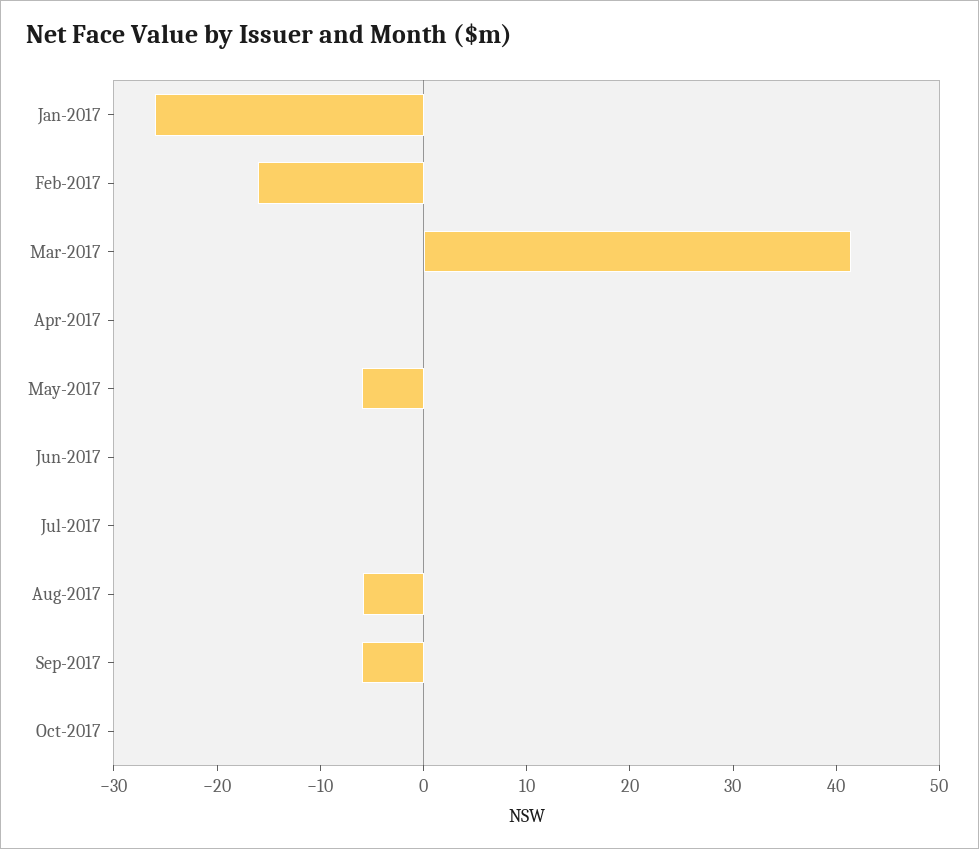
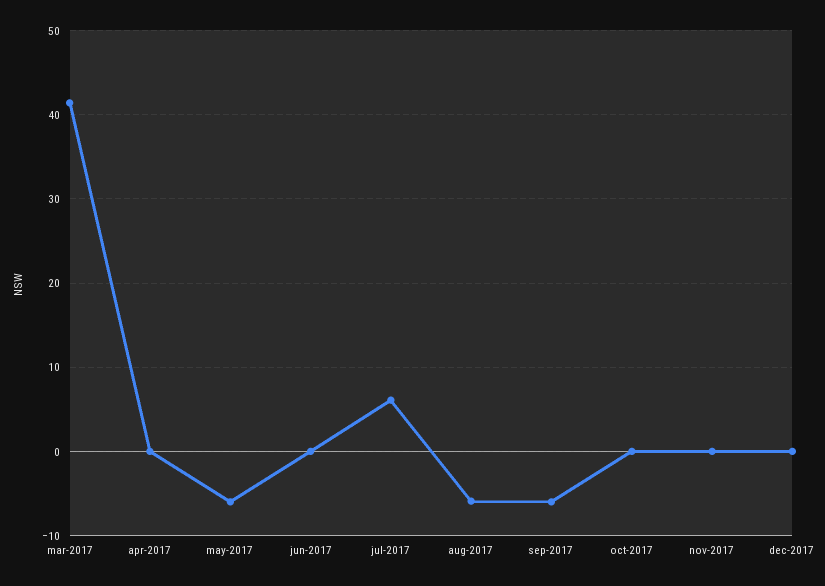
Jan-2017: -26 -> none
Feb-2017: -16 -> none
Jul-2017: 0 -> 6
nov-2017: none -> 0
dec-2017: none -> 0

